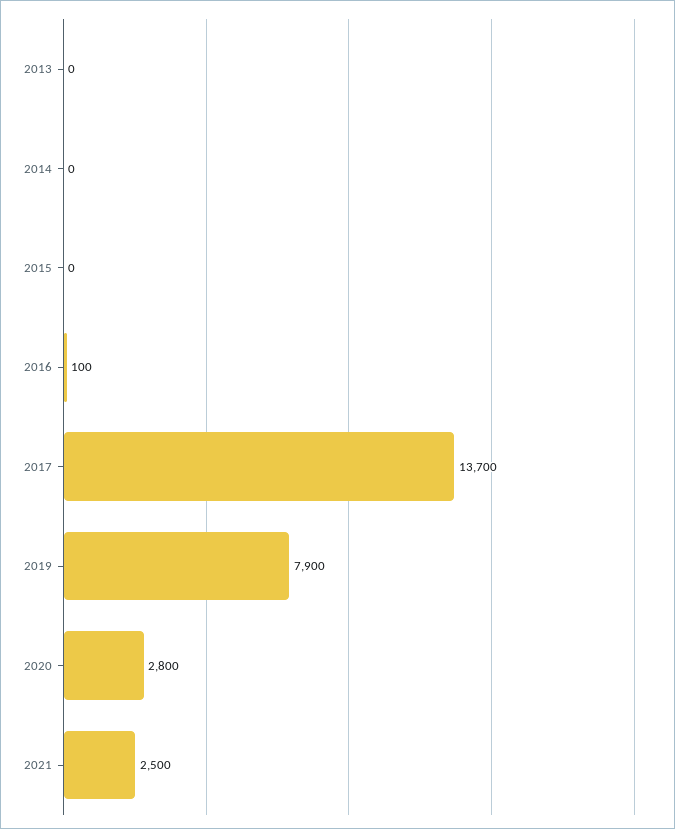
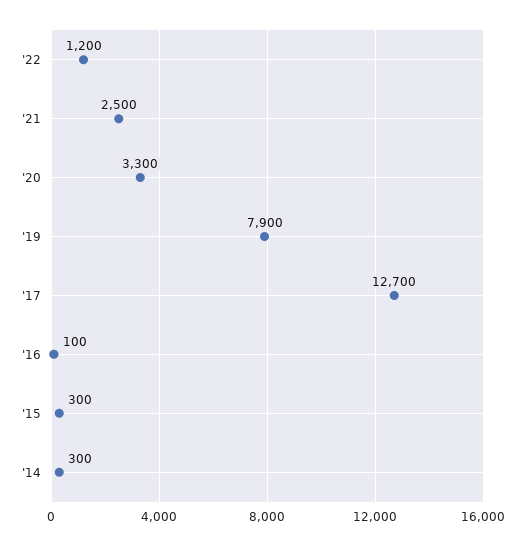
2013: 0 -> none
2014: 0 -> 300
2015: 0 -> 300
2017: 13700 -> 12700
2020: 2800 -> 3300
'22: none -> 1200

